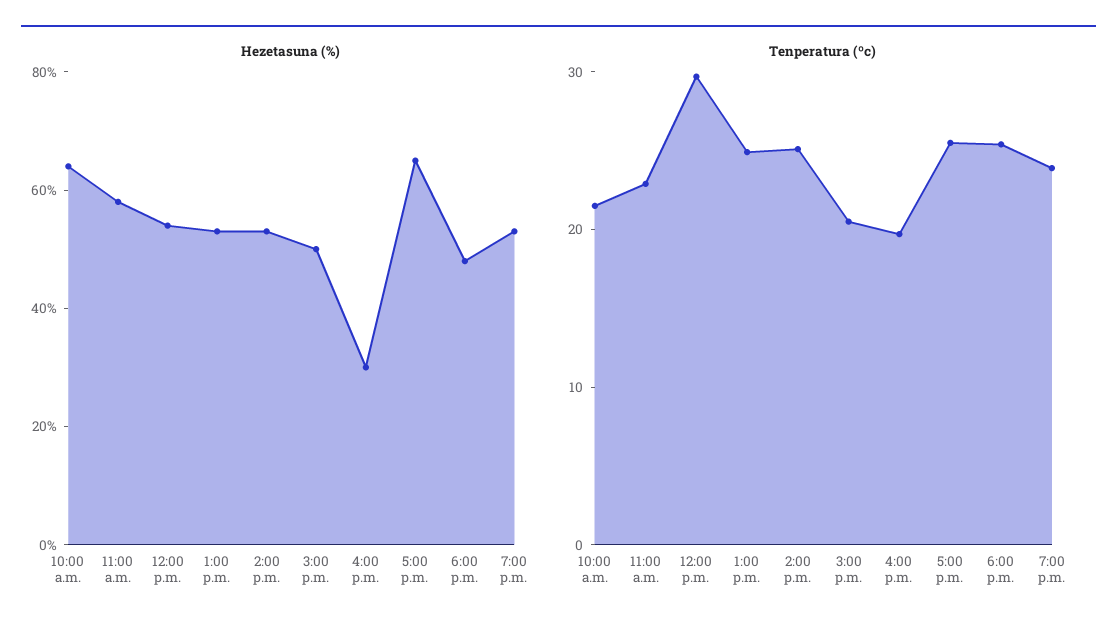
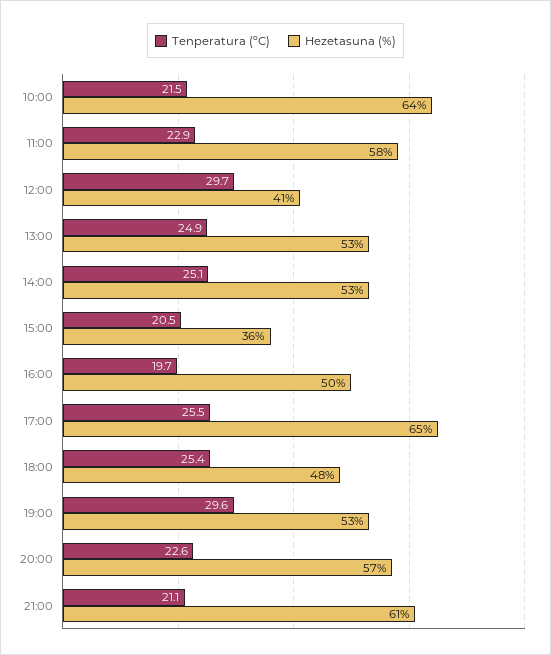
Hezetasuna (%), 12:00 p.m.: 55 -> 41
Hezetasuna (%), 3:00 p.m.: 50 -> 36
Hezetasuna (%), 4:00 p.m.: 30 -> 50
Tenperatura (ºc), 7:00 p.m.: 24 -> 29.6
Tenperatura (ºc), 20:00: none -> 22.6
Hezetasuna (%), 20:00: none -> 57
Tenperatura (ºc), 21:00: none -> 21.1
Hezetasuna (%), 21:00: none -> 61

